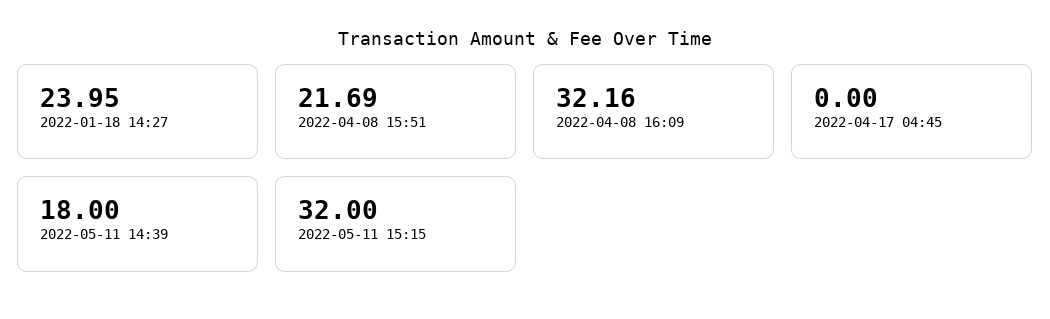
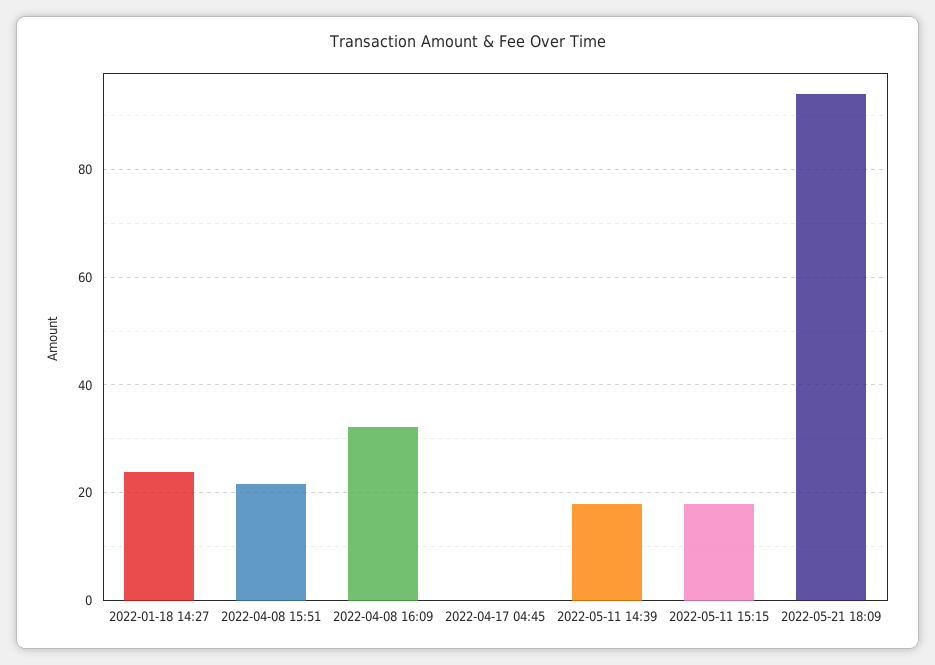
2022-05-11 15:15: 32 -> 18
2022-05-21 18:09: none -> 94

